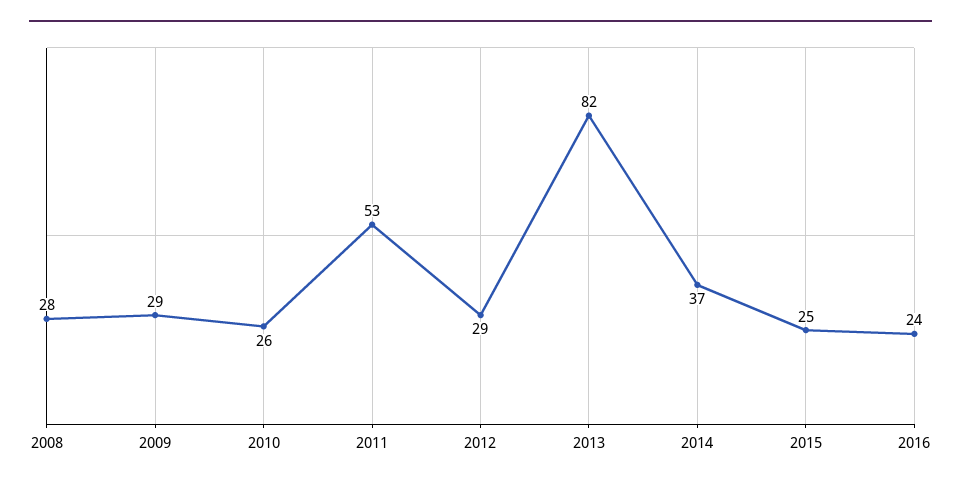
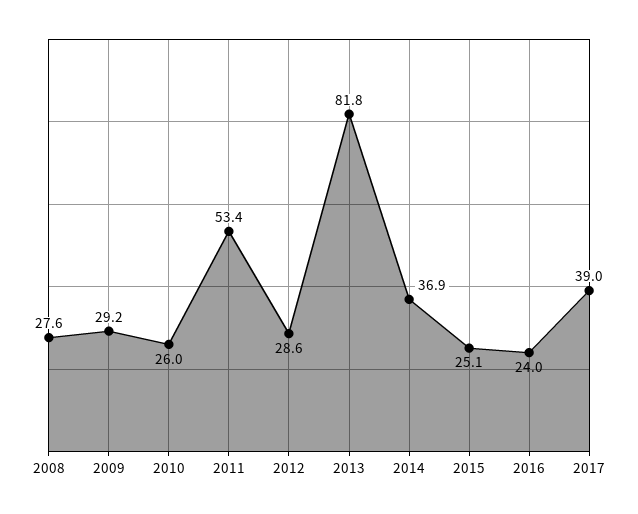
2017: none -> 39

